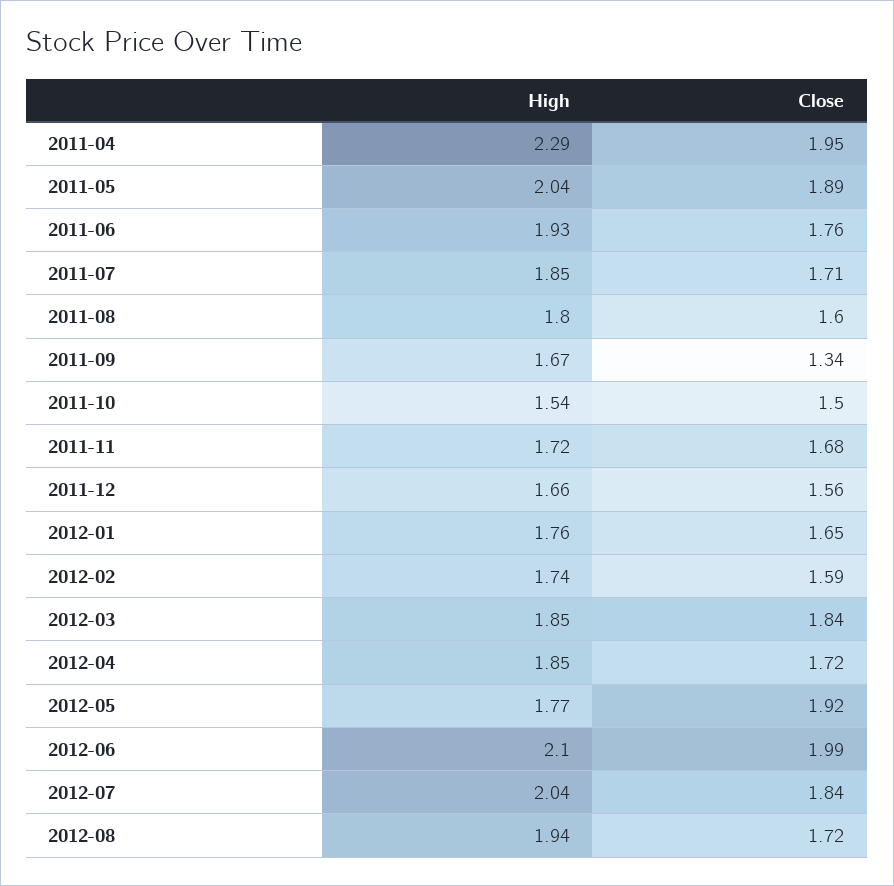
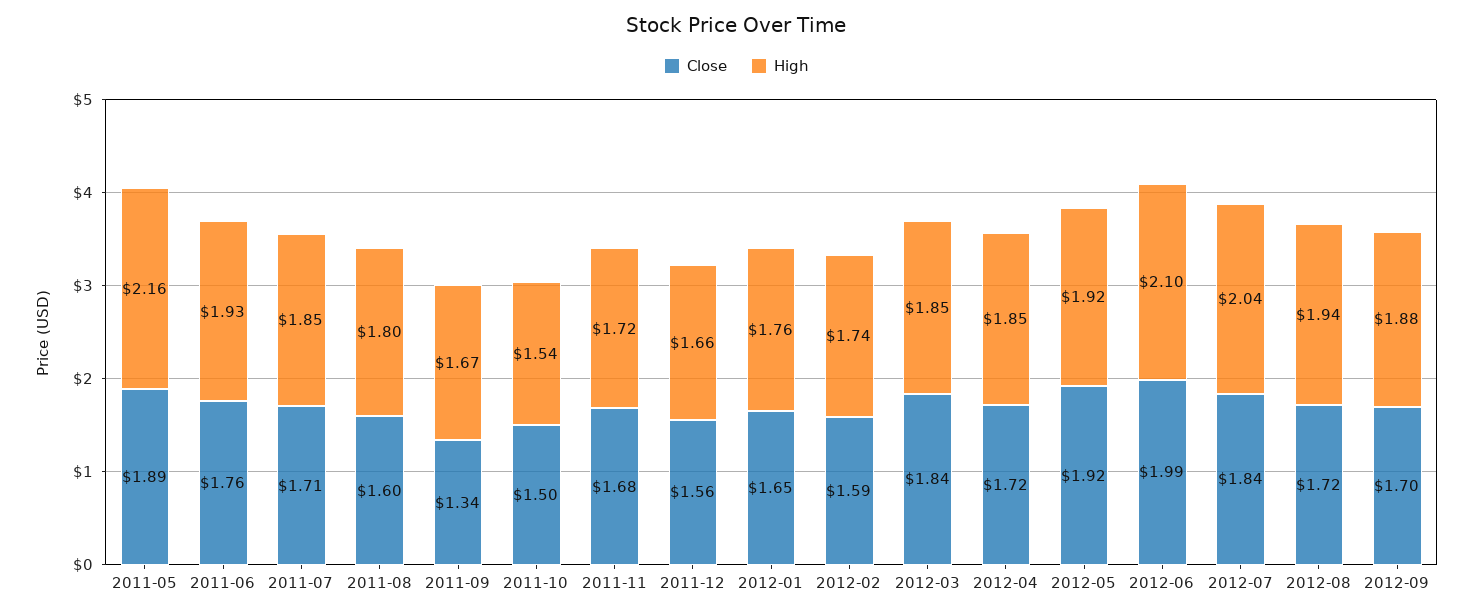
High, 2011-04: 2.29 -> none
Close, 2011-04: 1.95 -> none
High, 2011-05: 2.04 -> 2.16
High, 2012-05: 1.77 -> 1.92
Close, 2012-09: none -> 1.7
High, 2012-09: none -> 1.88

